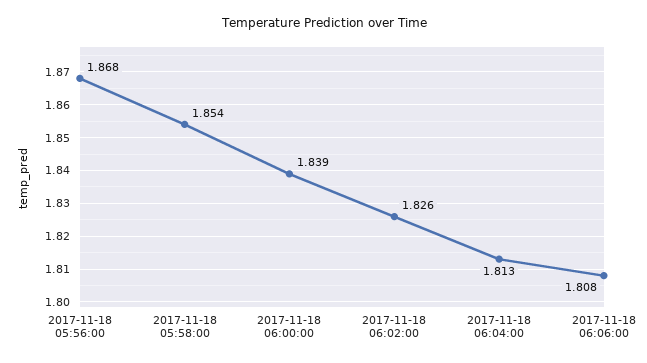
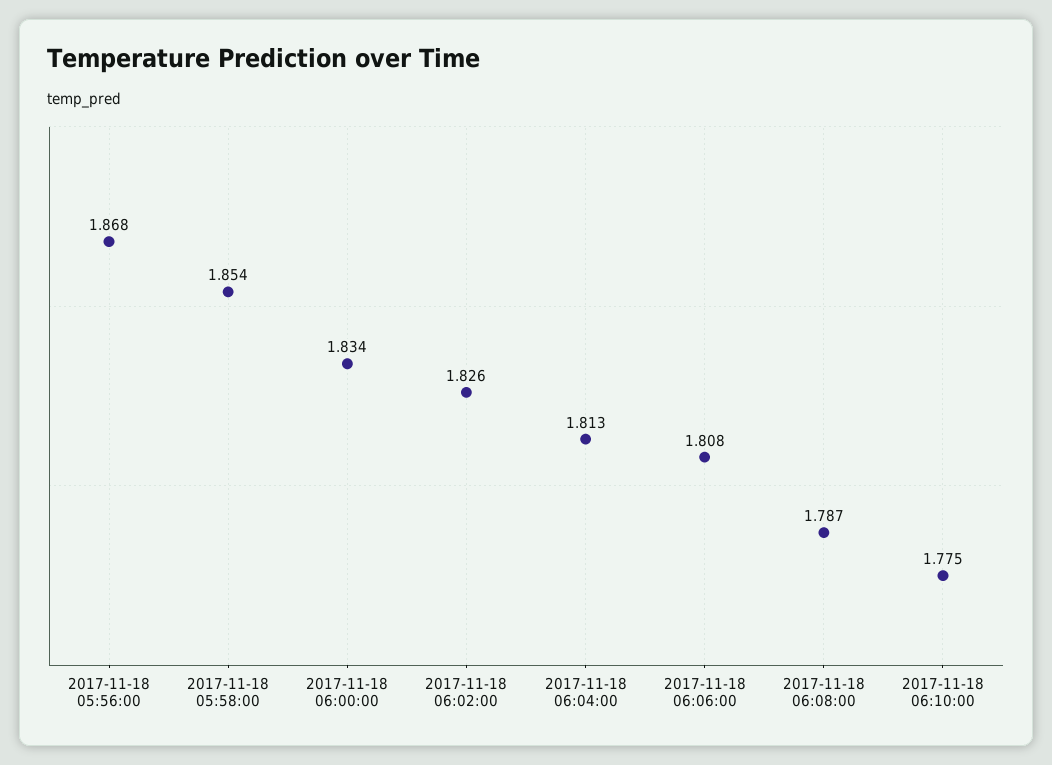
2017-11-18 06:00:00: 1.839 -> 1.834
2017-11-18 06:08:00: none -> 1.787
2017-11-18 06:10:00: none -> 1.775

